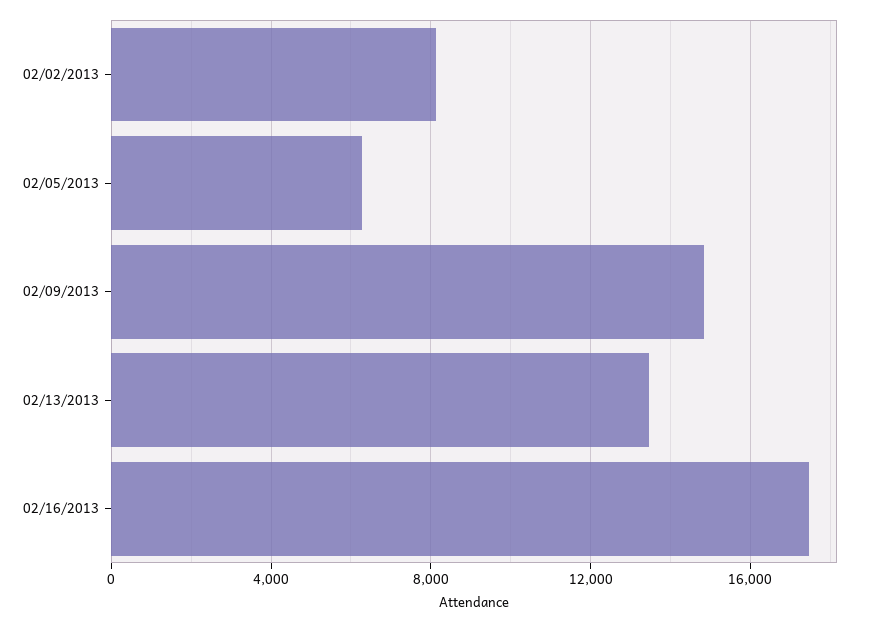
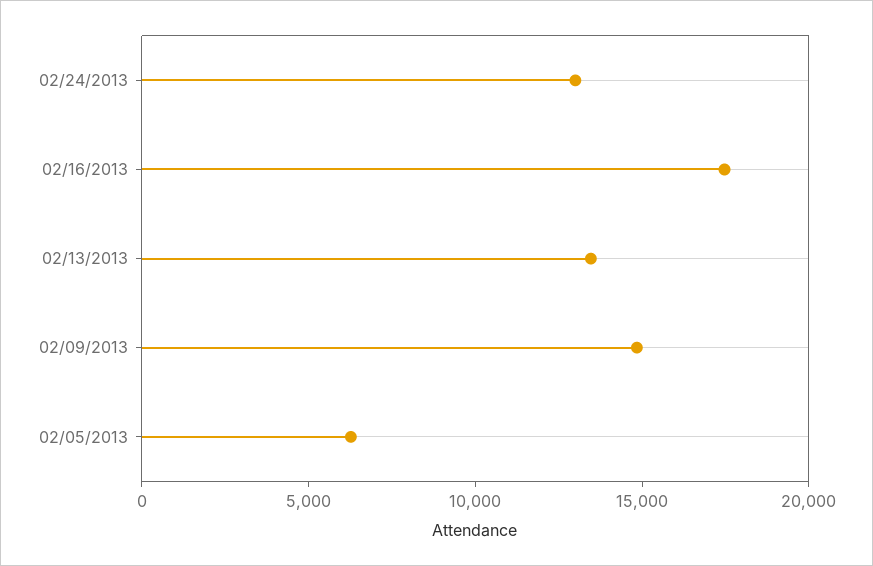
02/02/2013: 8000 -> none
02/24/2013: none -> 13000

